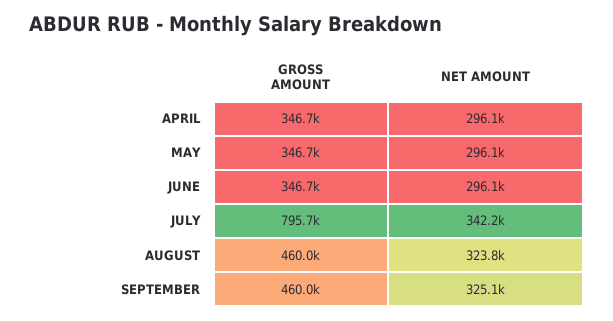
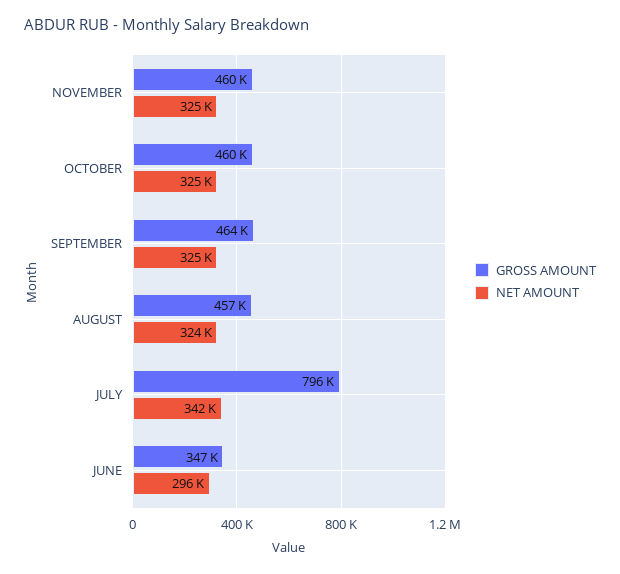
GROSS AMOUNT, APRIL: 346700 -> none
NET AMOUNT, APRIL: 296100 -> none
GROSS AMOUNT, MAY: 346700 -> none
NET AMOUNT, MAY: 296100 -> none
GROSS AMOUNT, AUGUST: 460000 -> 457000
GROSS AMOUNT, SEPTEMBER: 460000 -> 464000
GROSS AMOUNT, NOVEMBER: none -> 460000
NET AMOUNT, NOVEMBER: none -> 325000
GROSS AMOUNT, OCTOBER: none -> 460000
NET AMOUNT, OCTOBER: none -> 325000

